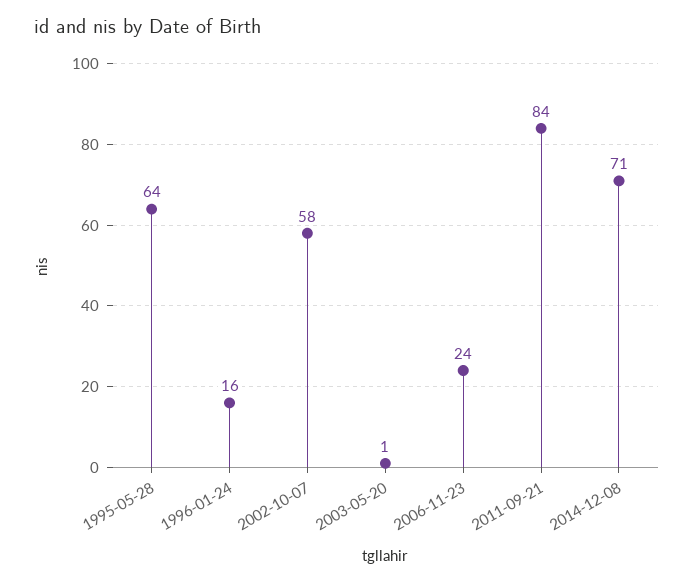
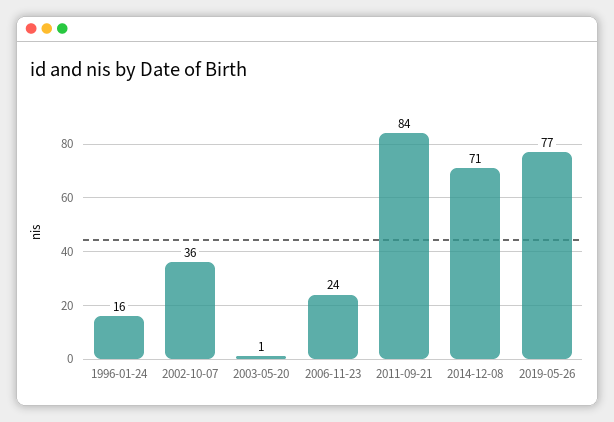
1995-05-28: 64 -> none
2002-10-07: 58 -> 36
2019-05-26: none -> 77

